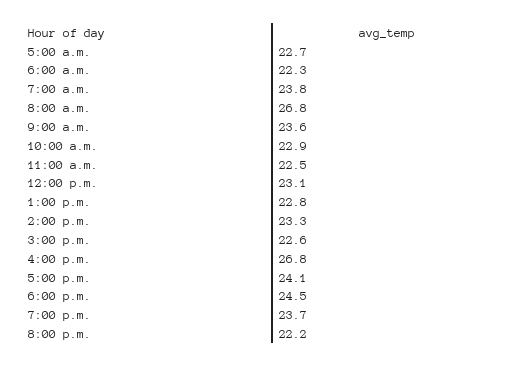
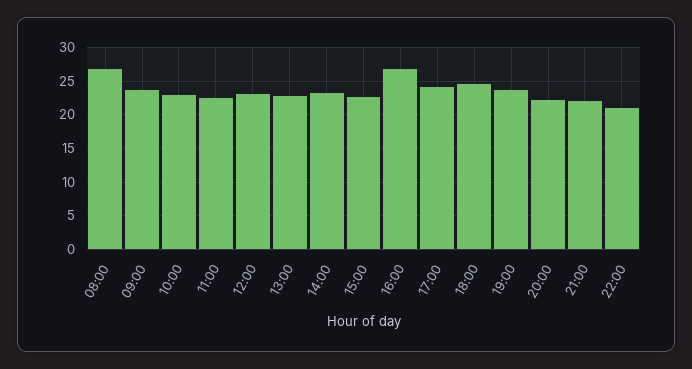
5:00 a.m.: 22.7 -> none
6:00 a.m.: 22.3 -> none
7:00 a.m.: 23.8 -> none
21:00: none -> 22
22:00: none -> 21

